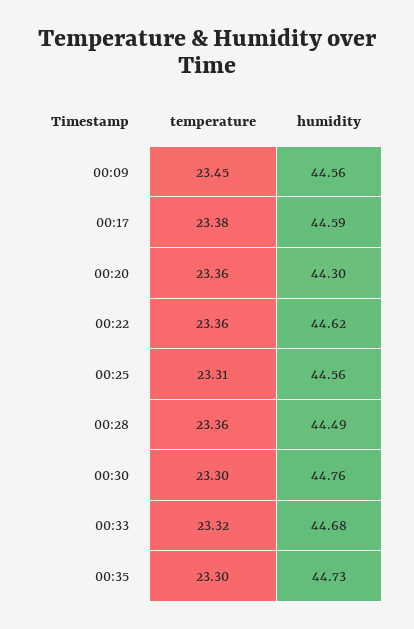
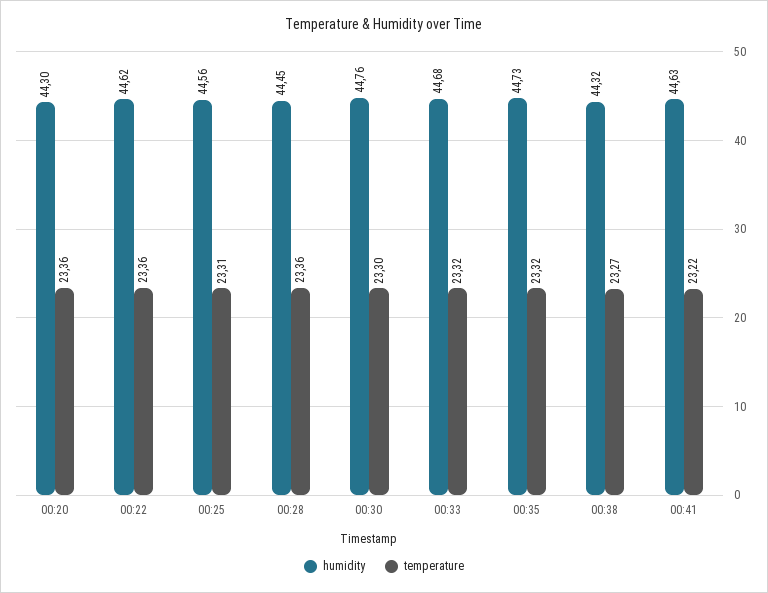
temperature, 00:09: 23.45 -> none
humidity, 00:09: 44.56 -> none
temperature, 00:17: 23.38 -> none
humidity, 00:17: 44.59 -> none
humidity, 00:28: 44.49 -> 44.45
temperature, 00:35: 23.3 -> 23.32
humidity, 00:38: none -> 44.32
temperature, 00:38: none -> 23.27
humidity, 00:41: none -> 44.63
temperature, 00:41: none -> 23.22

